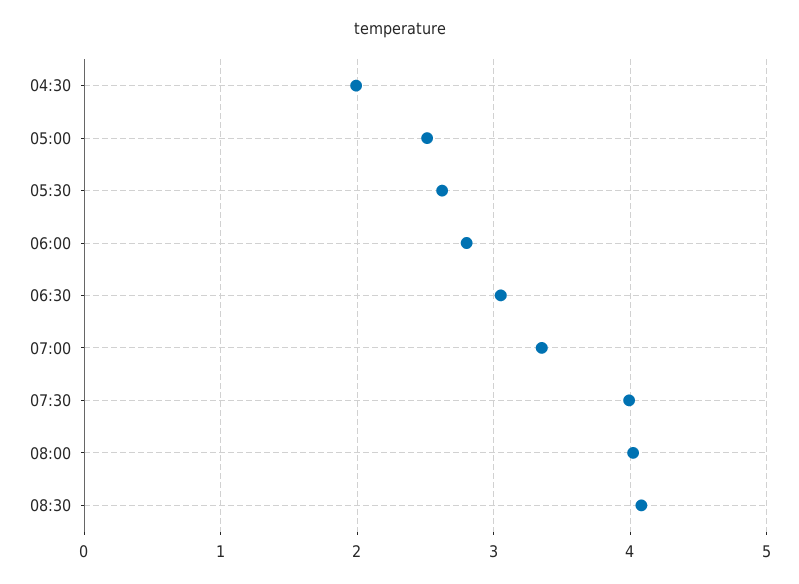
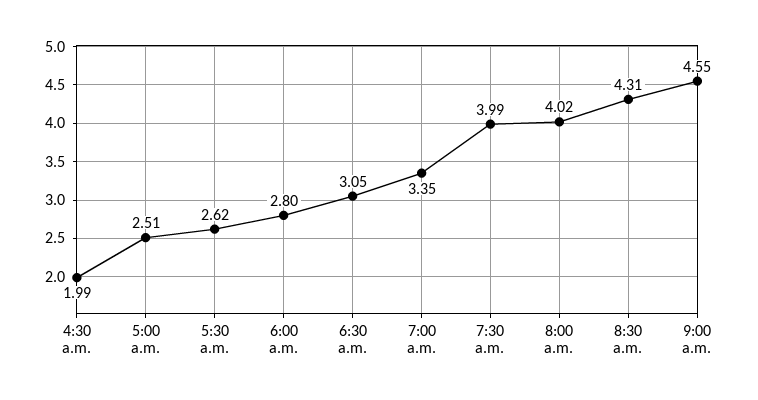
08:30: 4.1 -> 4.31
9:00 a.m.: none -> 4.55

